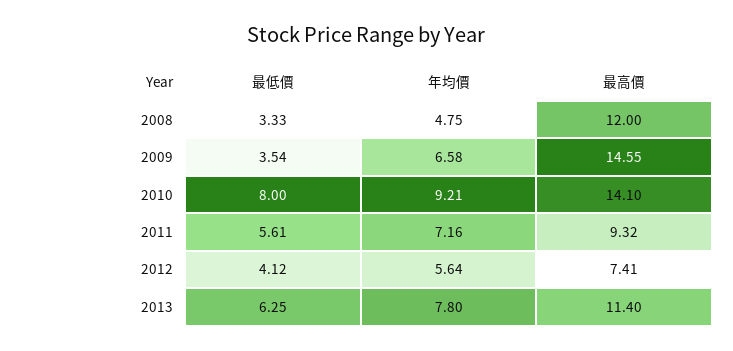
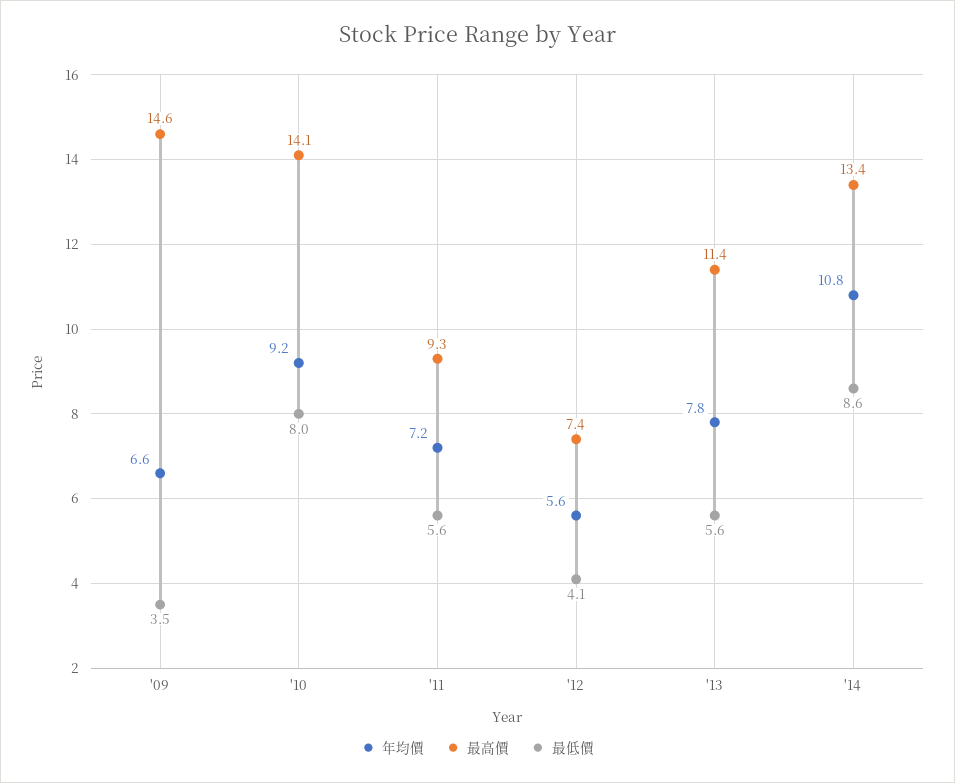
最低價, 2008: 3.33 -> none
年均價, 2008: 4.75 -> none
最高價, 2008: 12 -> none
最低價, 2013: 6.25 -> 5.6
年均價, '14: none -> 10.8
最高價, '14: none -> 13.4
最低價, '14: none -> 8.6

